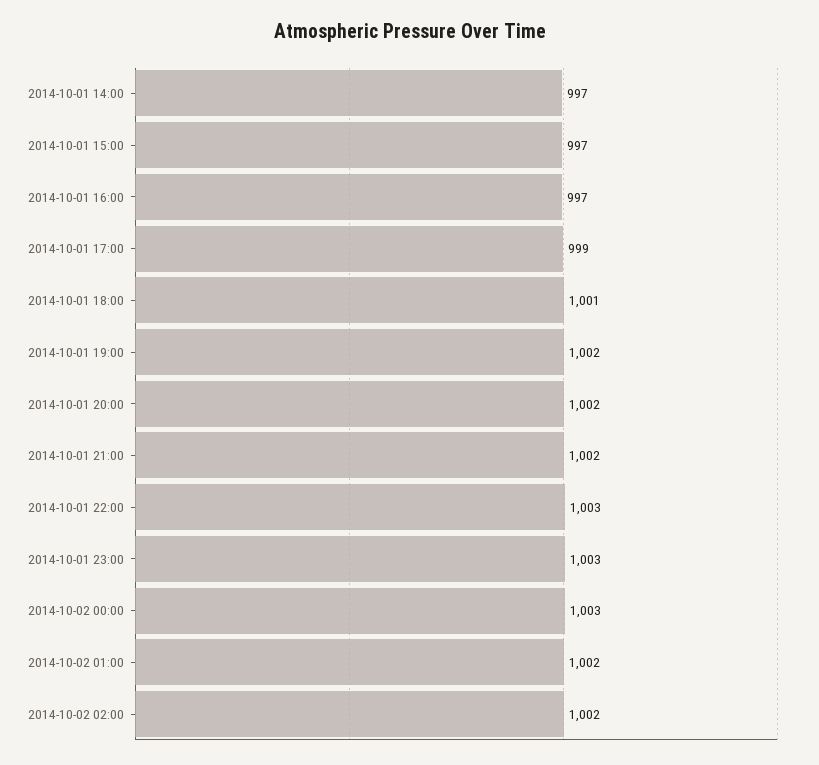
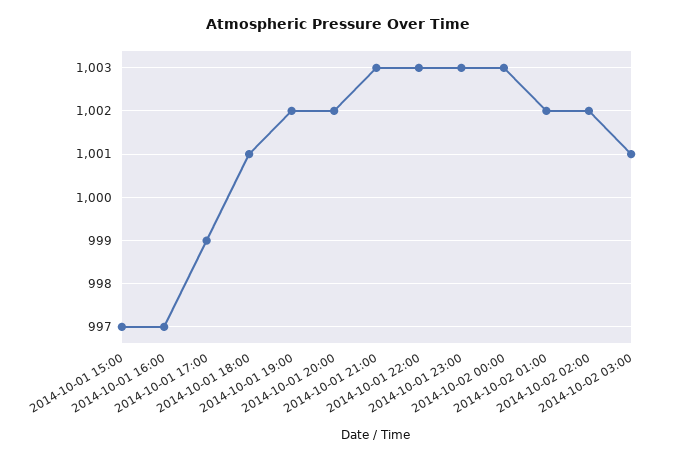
2014-10-01 14:00: 997 -> none
2014-10-01 21:00: 1002 -> 1003
2014-10-02 03:00: none -> 1001

